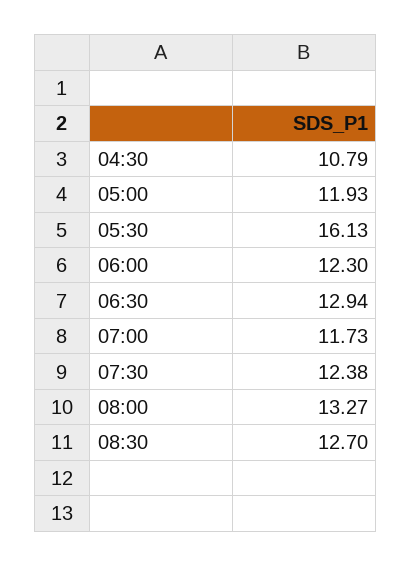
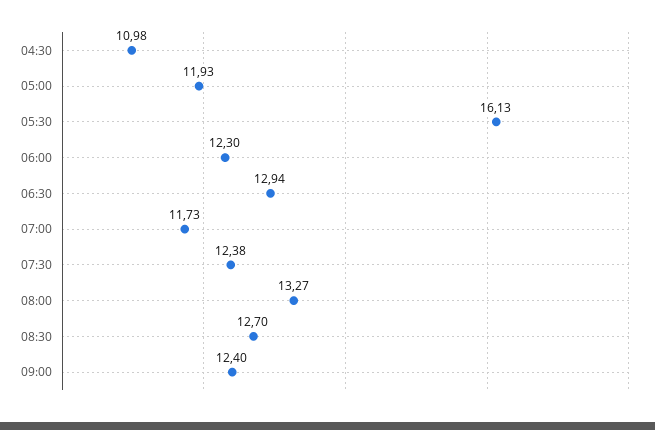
04:30: 10.79 -> 10.98
09:00: none -> 12.4

